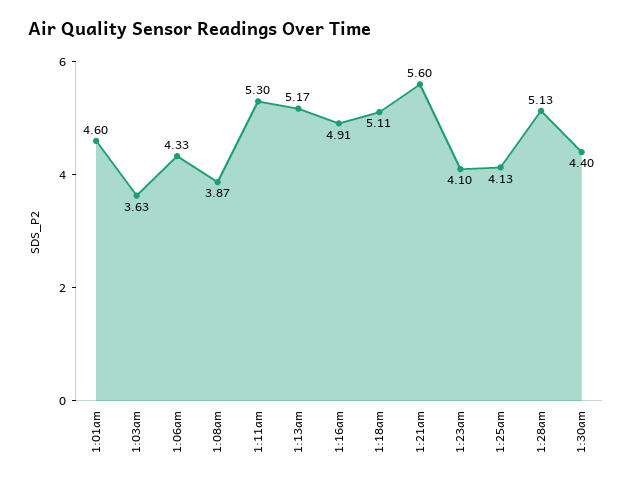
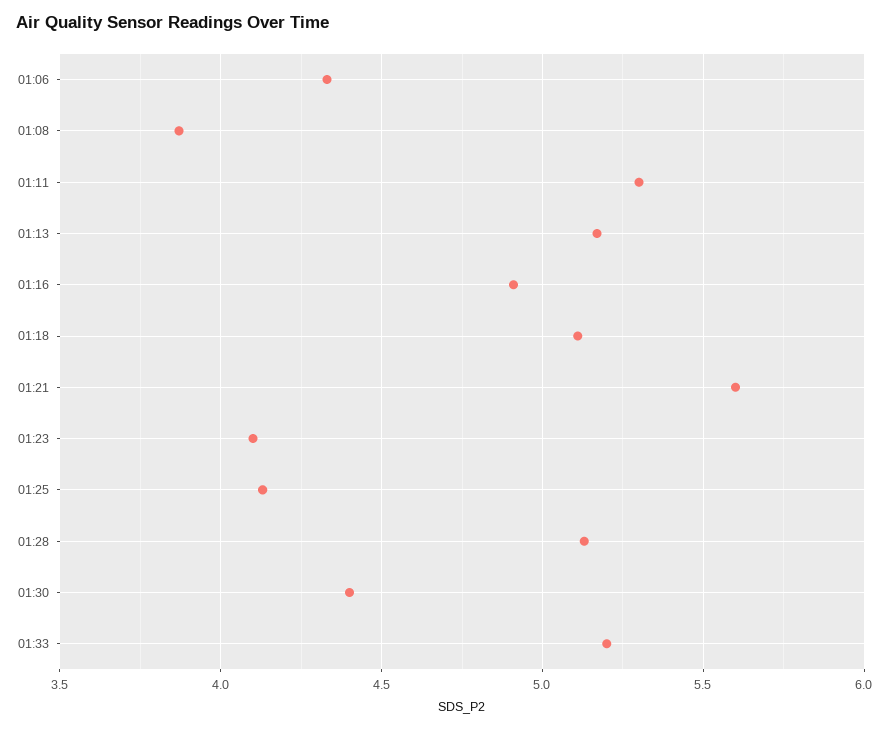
1:01am: 4.6 -> none
1:03am: 3.63 -> none
01:33: none -> 5.2

